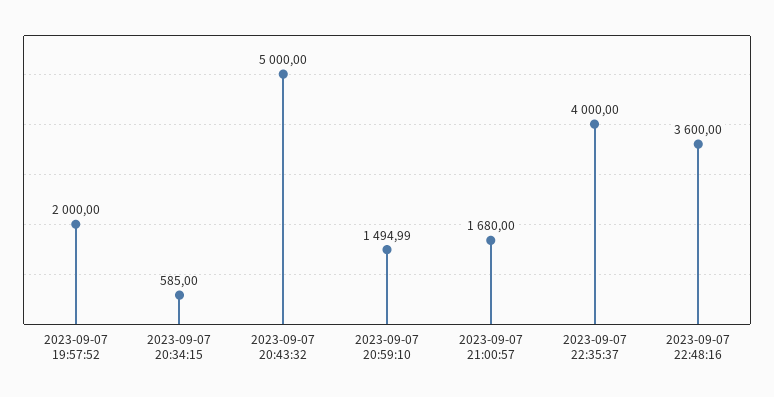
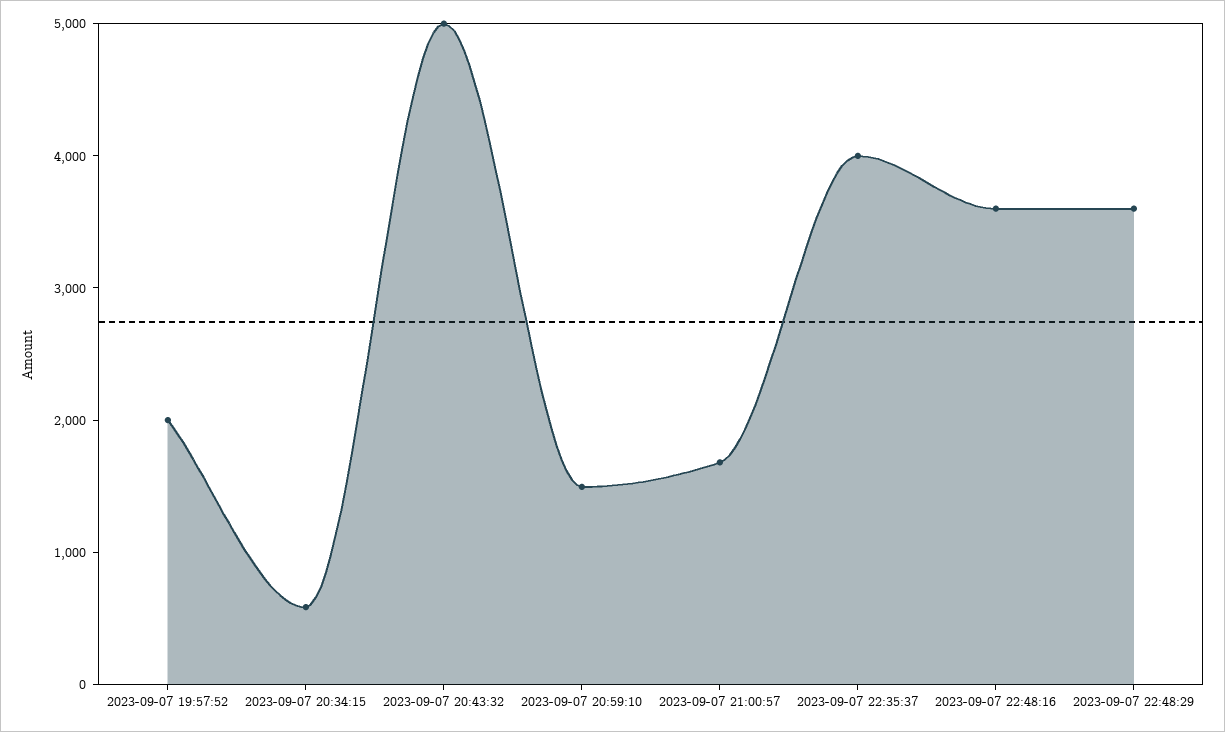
2023-09-07 22:48:29: none -> 3600

